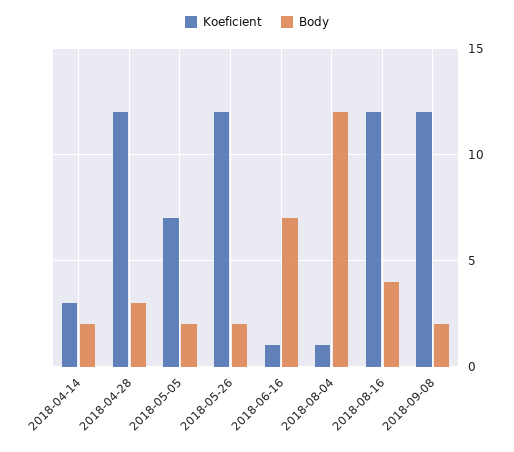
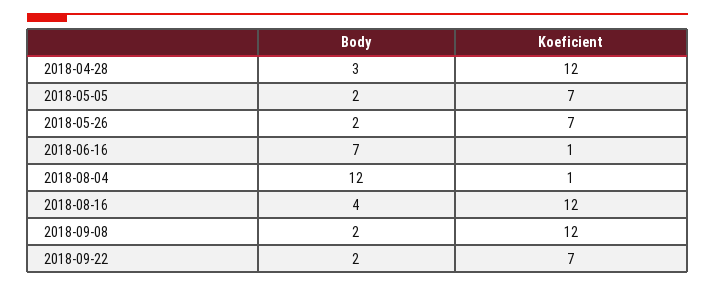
Koeficient, 2018-04-14: 3 -> none
Body, 2018-04-14: 2 -> none
Koeficient, 2018-05-26: 12 -> 7
Body, 2018-09-22: none -> 2
Koeficient, 2018-09-22: none -> 7

